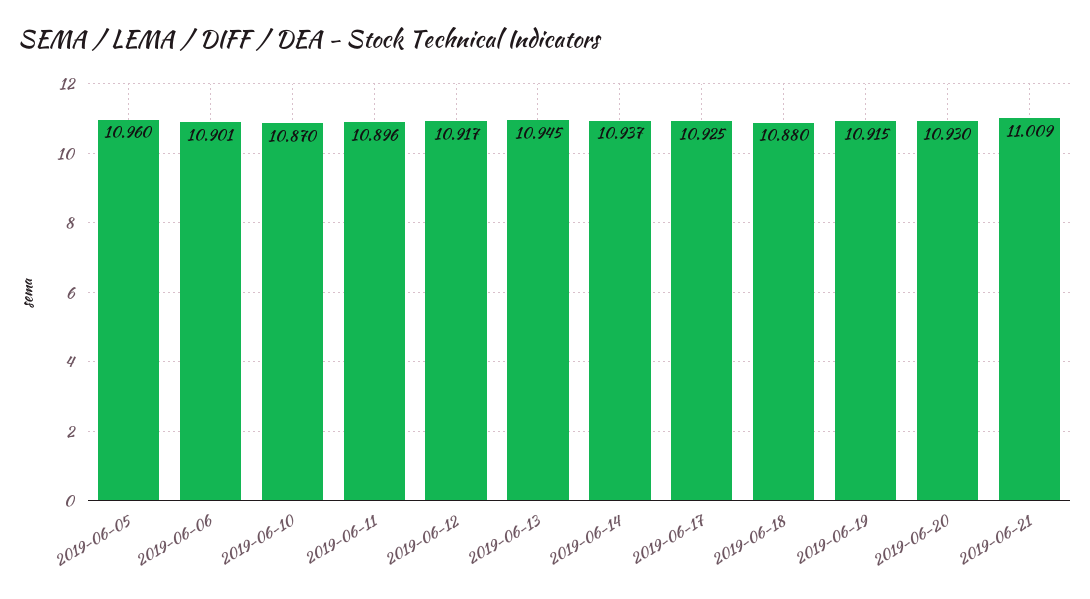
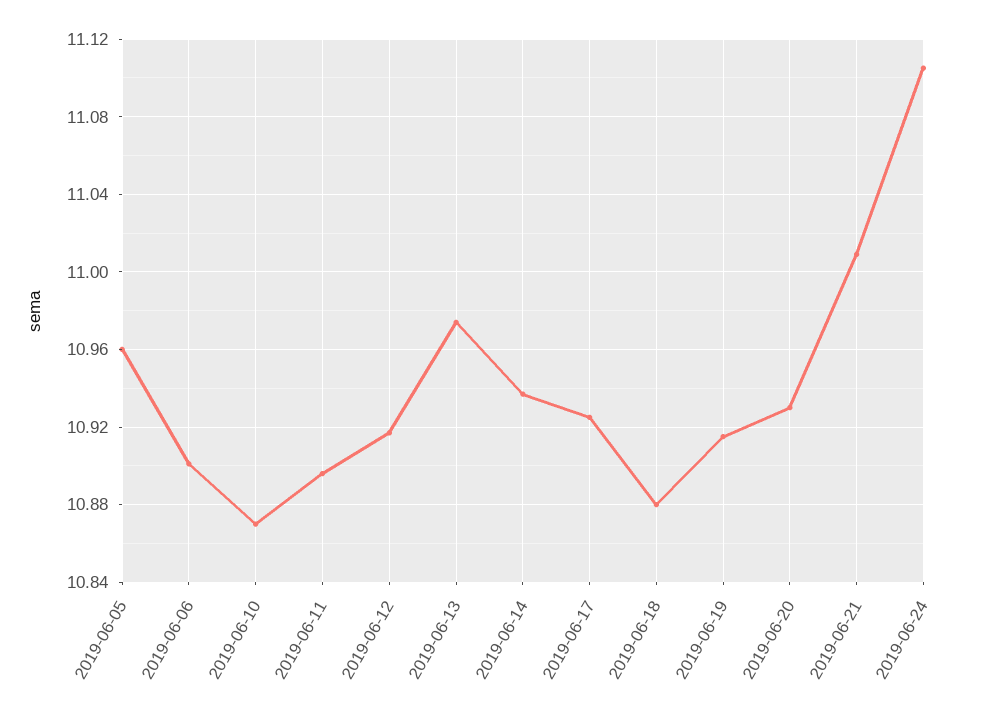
2019-06-13: 10.945 -> 10.975
2019-06-24: none -> 11.105

